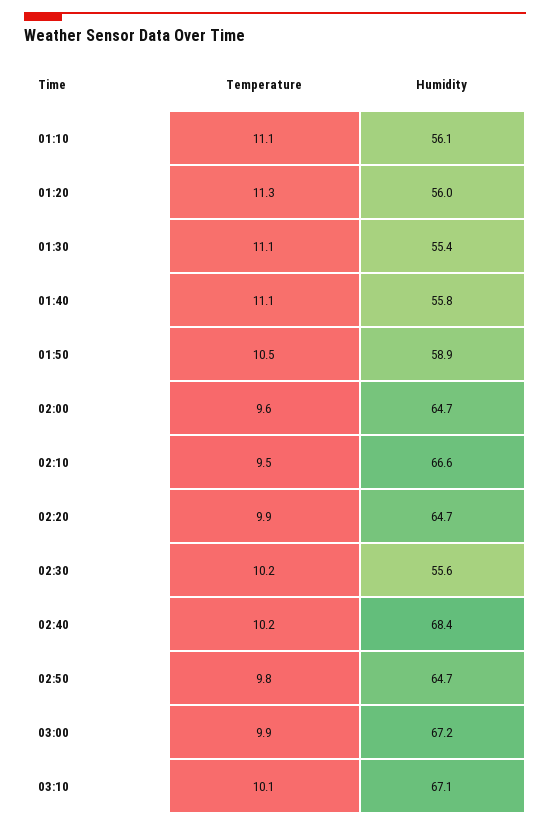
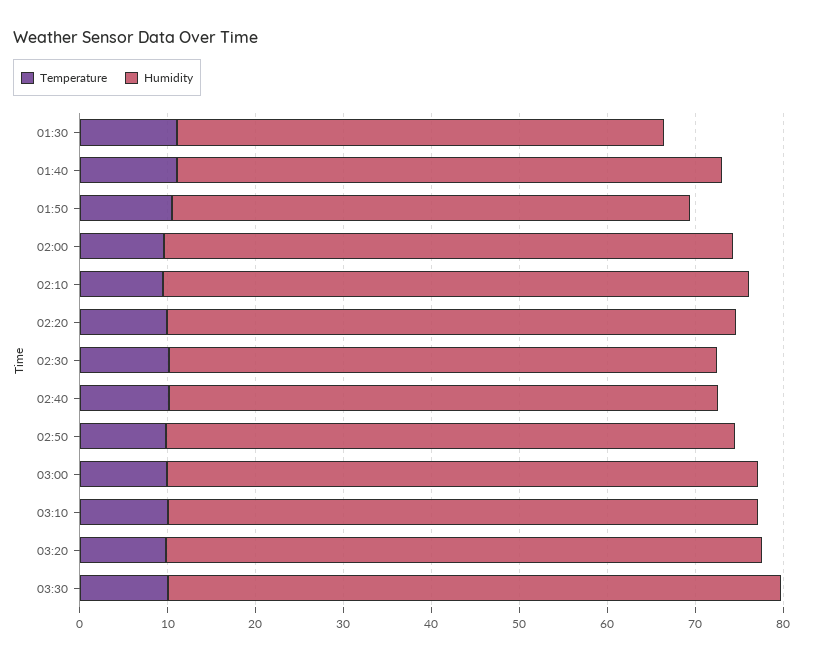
Temperature, 01:10: 11.1 -> none
Humidity, 01:10: 56.1 -> none
Temperature, 01:20: 11.3 -> none
Humidity, 01:20: 56 -> none
Humidity, 01:40: 55.8 -> 62
Humidity, 02:30: 55.6 -> 62
Humidity, 02:40: 68.4 -> 62
Temperature, 03:20: none -> 10
Humidity, 03:20: none -> 68
Temperature, 03:30: none -> 10
Humidity, 03:30: none -> 70

